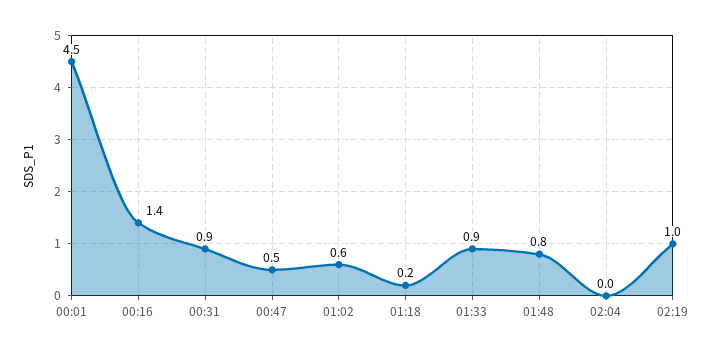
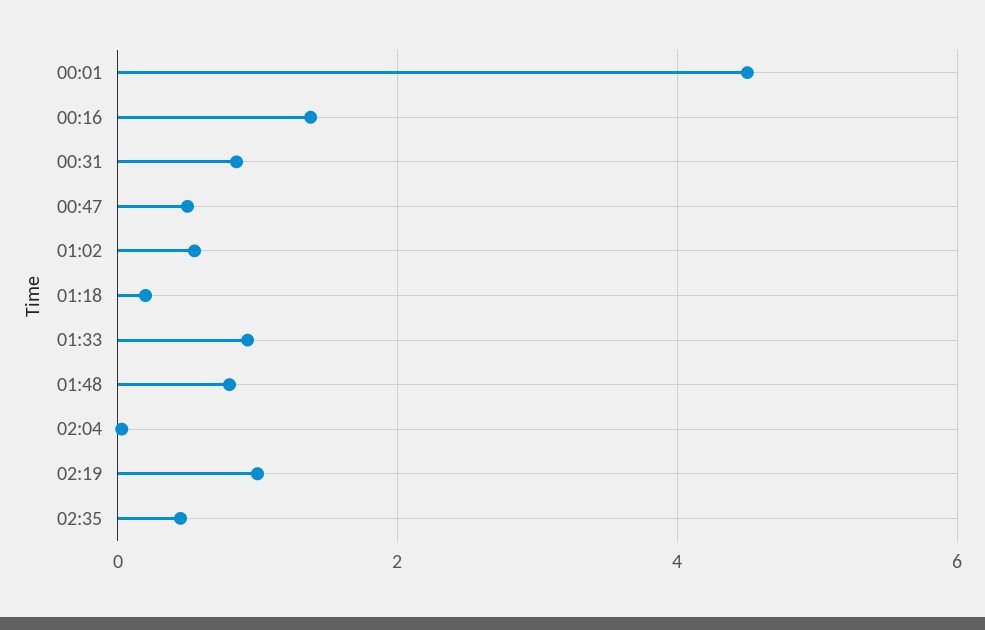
02:35: none -> 0.4

